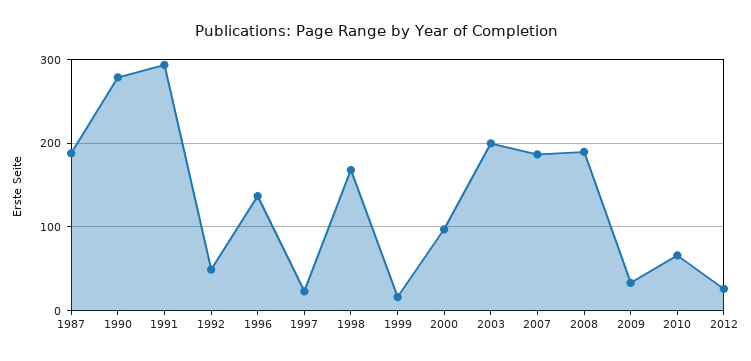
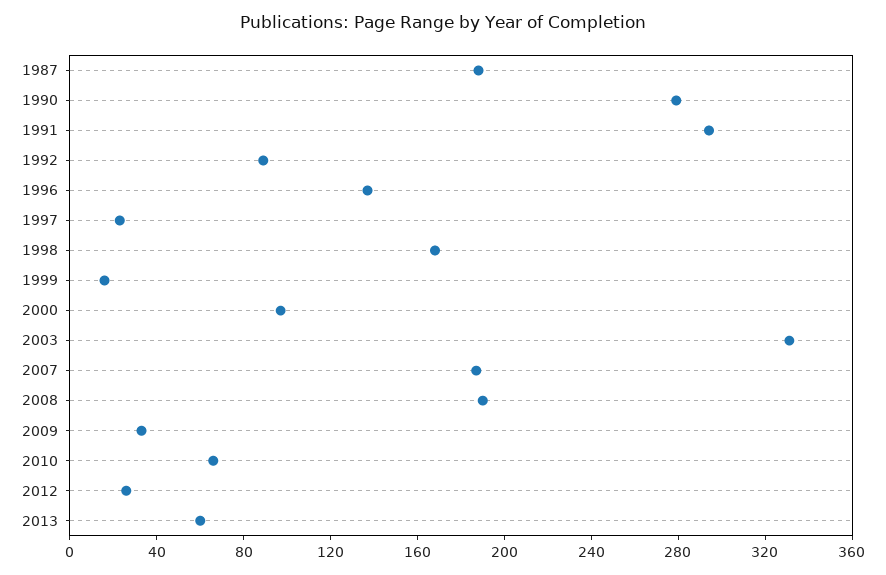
1992: 50 -> 90
2003: 200 -> 330
2013: none -> 60

